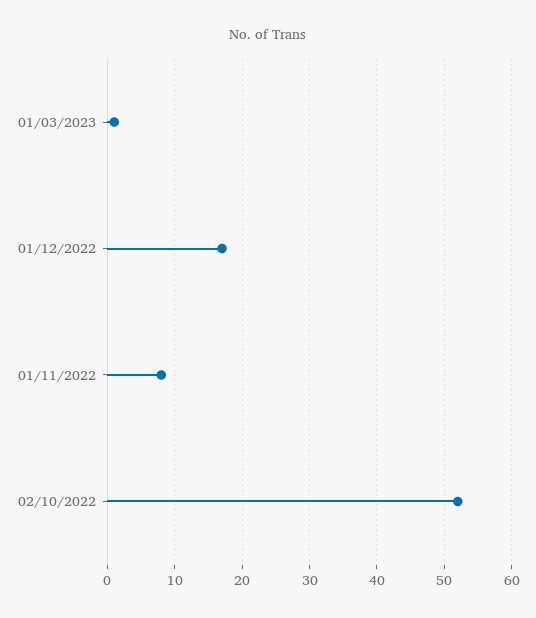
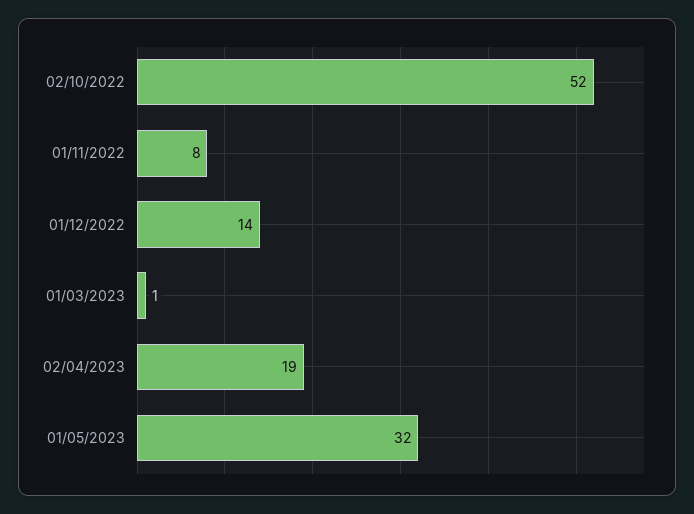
01/12/2022: 17 -> 14
02/04/2023: none -> 19
01/05/2023: none -> 32

